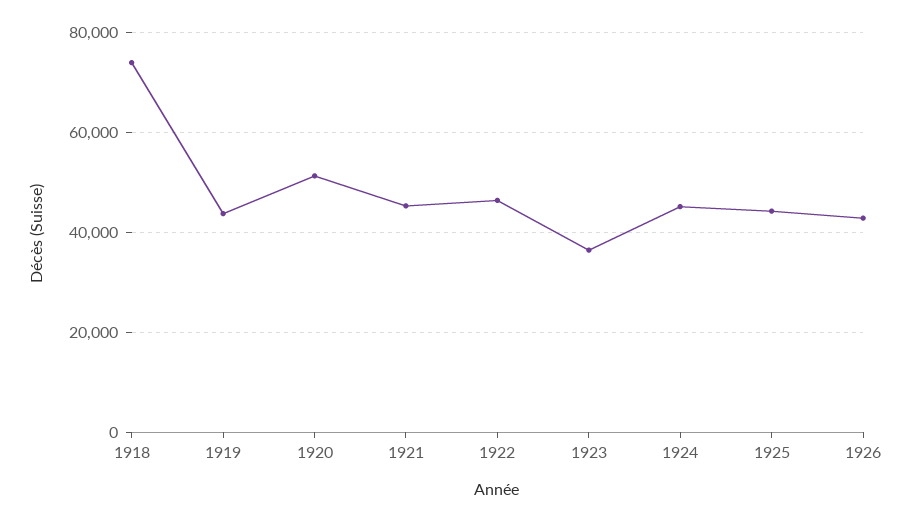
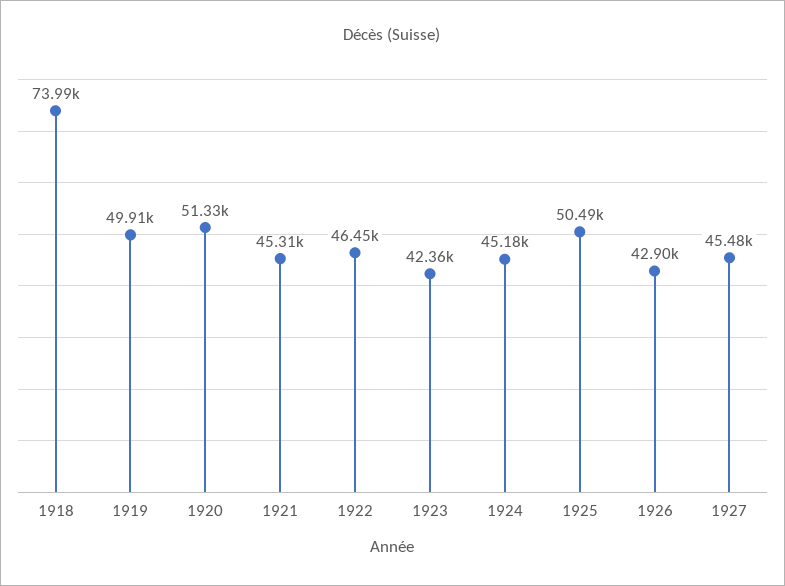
1919: 44000 -> 49910
1923: 36000 -> 42360
1925: 44000 -> 50490
1927: none -> 45480

